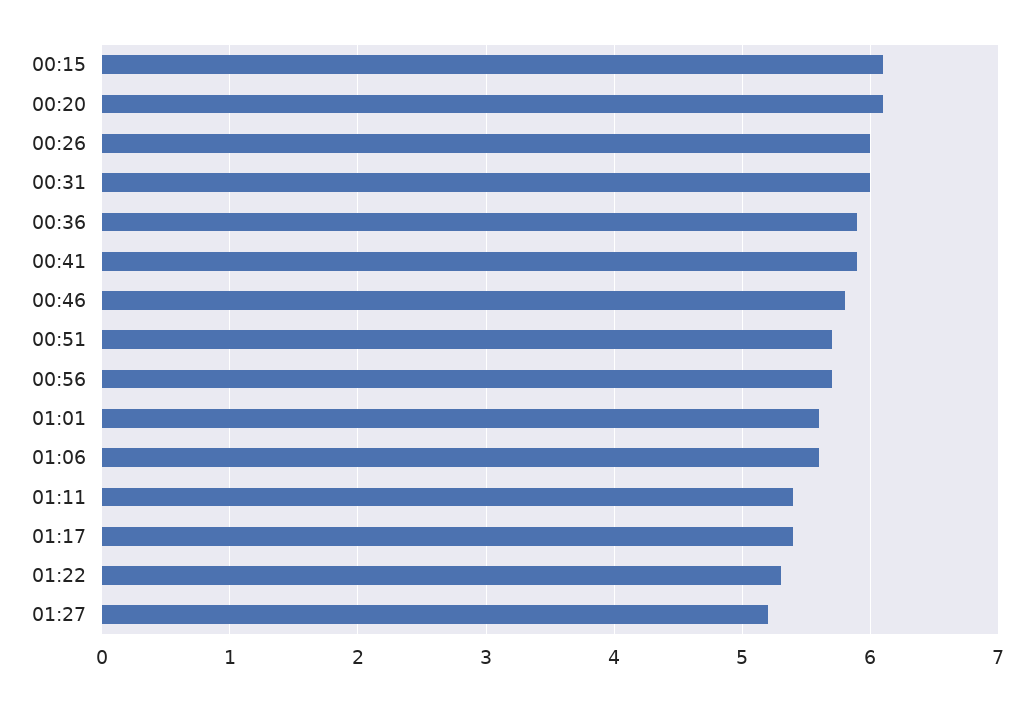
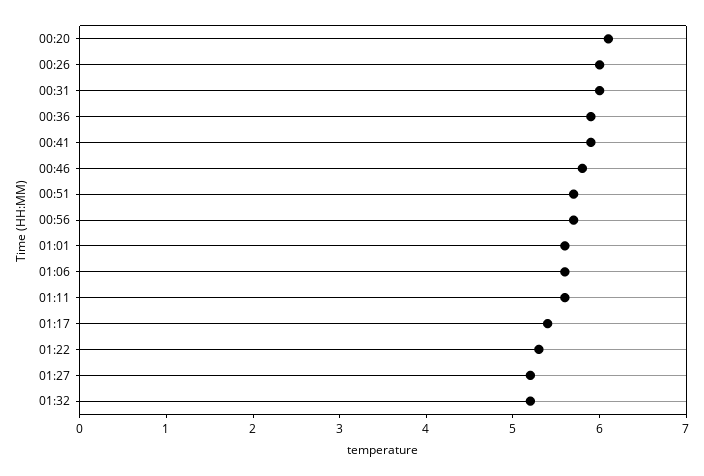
00:15: 6.1 -> none
01:11: 5.4 -> 5.6
01:32: none -> 5.2

